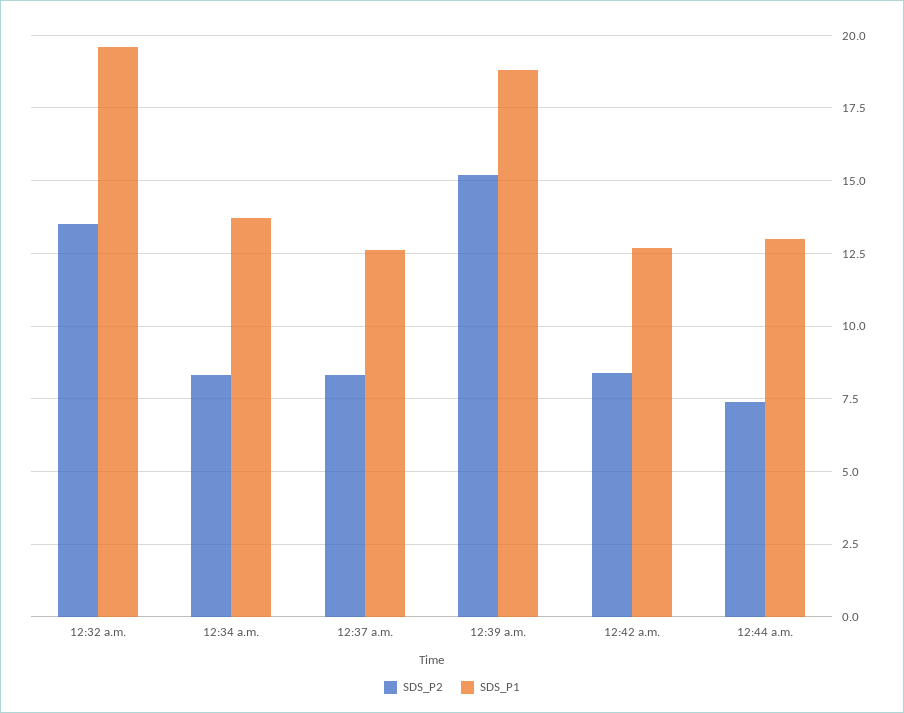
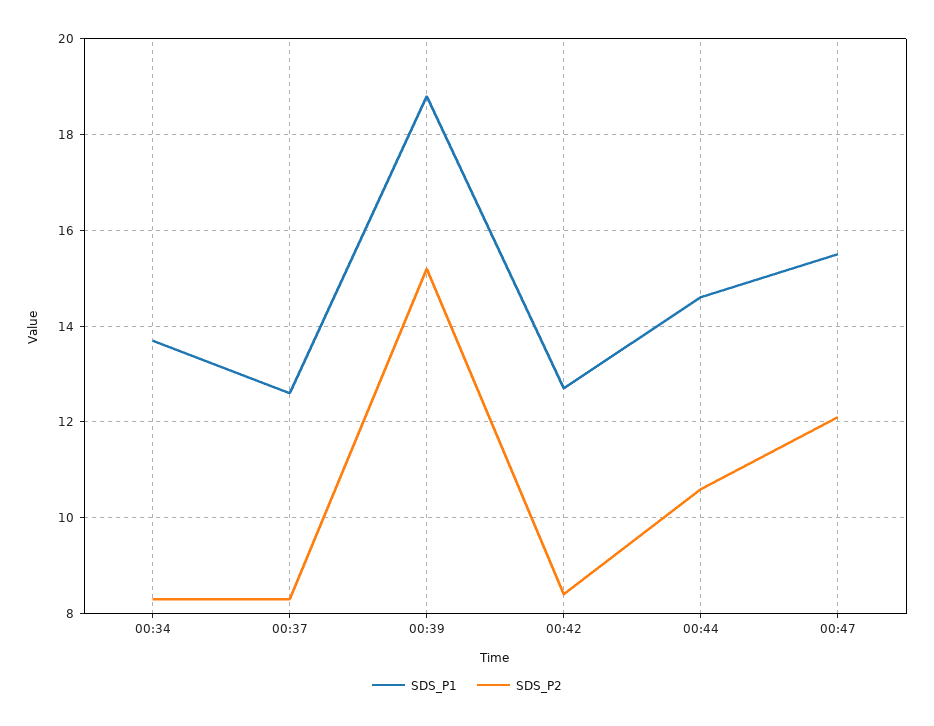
SDS_P2, 12:32 a.m.: 13.5 -> none
SDS_P1, 12:32 a.m.: 19.5 -> none
SDS_P2, 12:44 a.m.: 7.5 -> 10.5
SDS_P1, 12:44 a.m.: 13 -> 14.5
SDS_P1, 00:47: none -> 15.5
SDS_P2, 00:47: none -> 12

